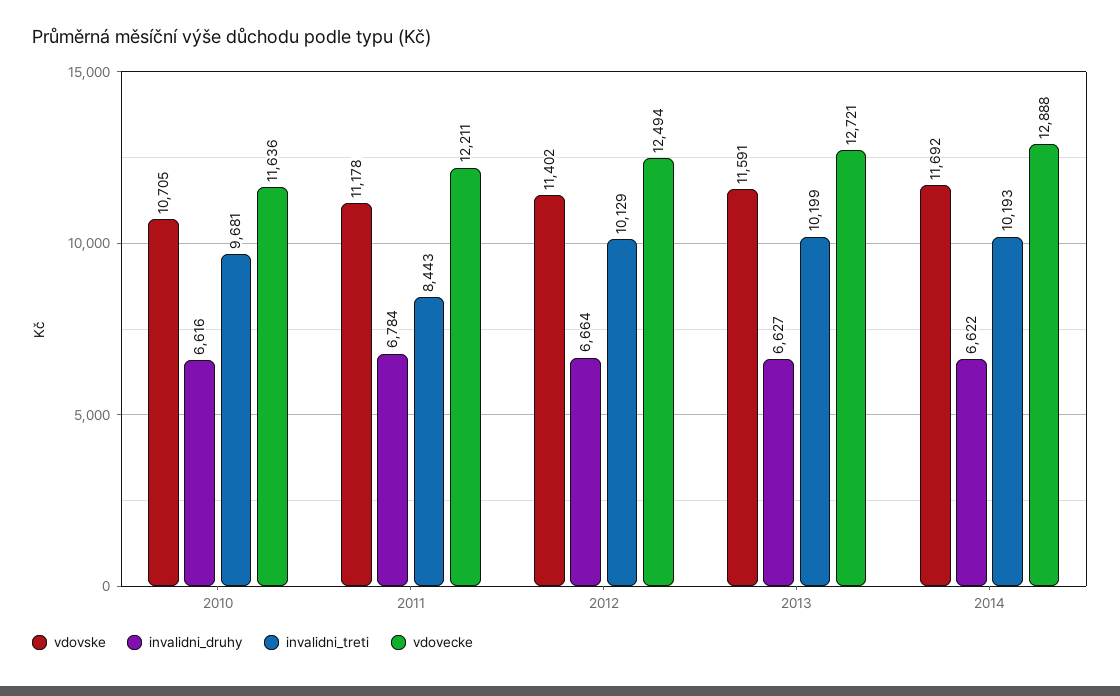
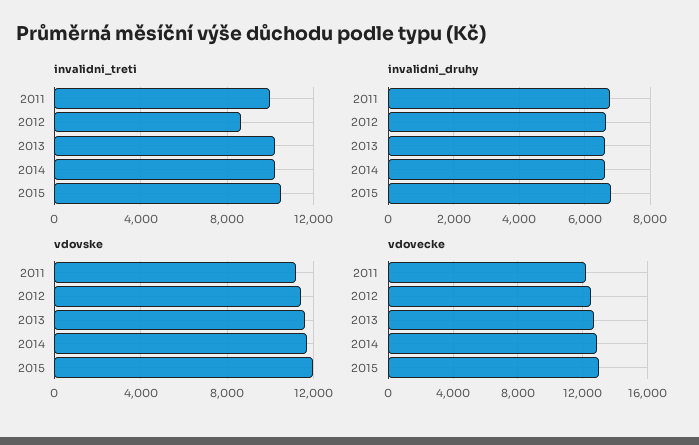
vdovske, 2010: 10705 -> none
invalidni_druhy, 2010: 6616 -> none
invalidni_treti, 2010: 9681 -> none
vdovecke, 2010: 11636 -> none
invalidni_treti, 2011: 8443 -> 10000
invalidni_treti, 2012: 10129 -> 8500
invalidni_treti, 2015: none -> 10500
invalidni_druhy, 2015: none -> 6800
vdovske, 2015: none -> 12000
vdovecke, 2015: none -> 13000

